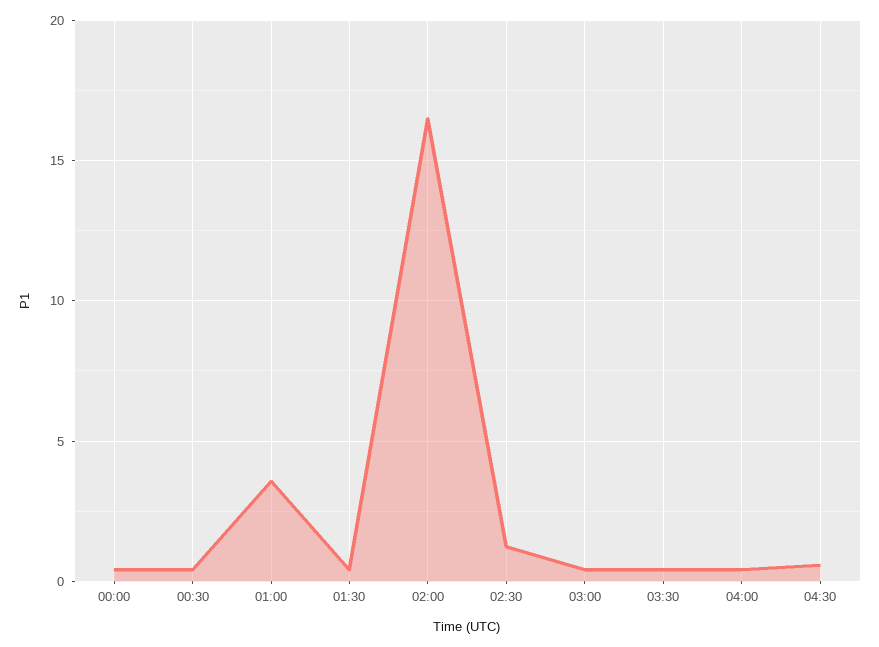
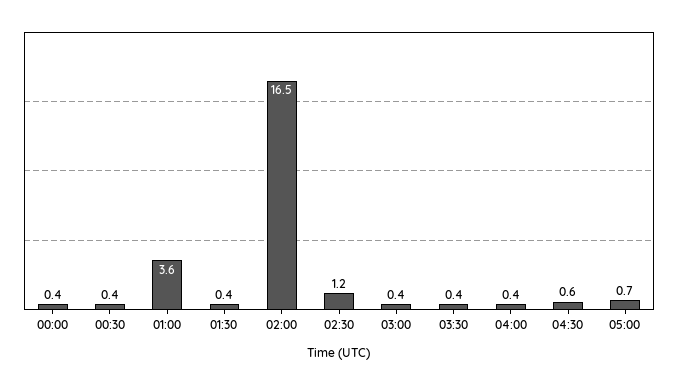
05:00: none -> 0.7

